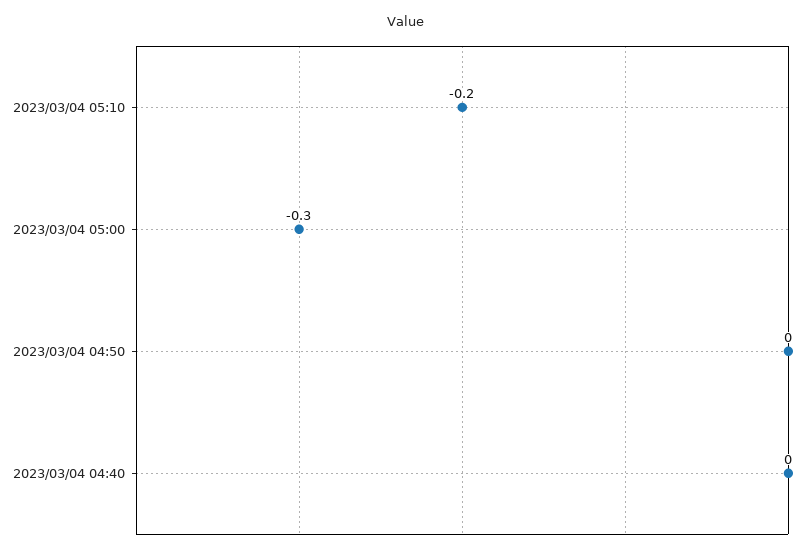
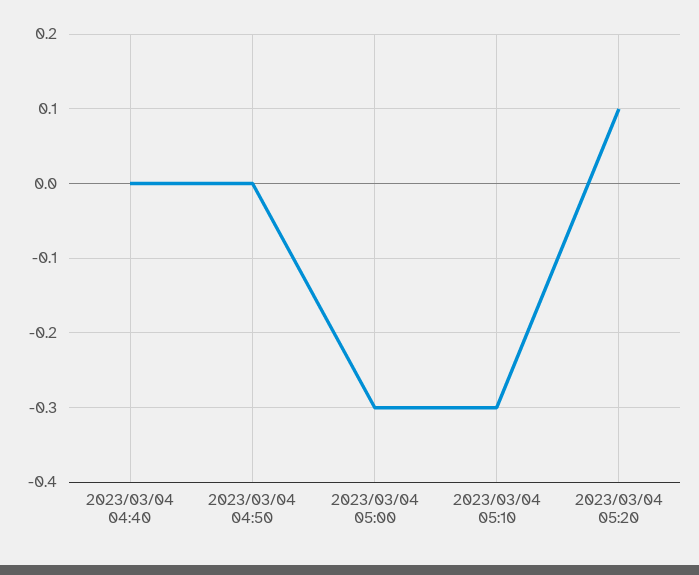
2023/03/04 05:10: -0.2 -> -0.3
2023/03/04 05:20: none -> 0.1

